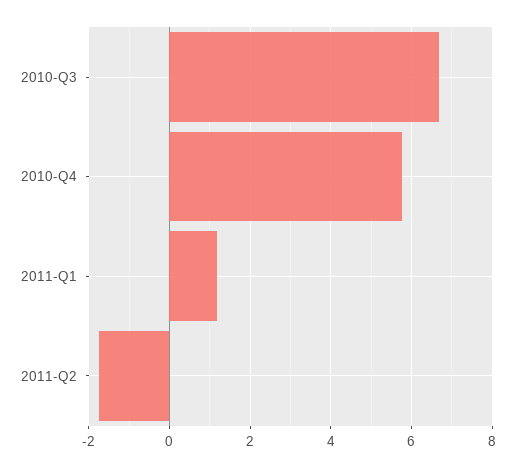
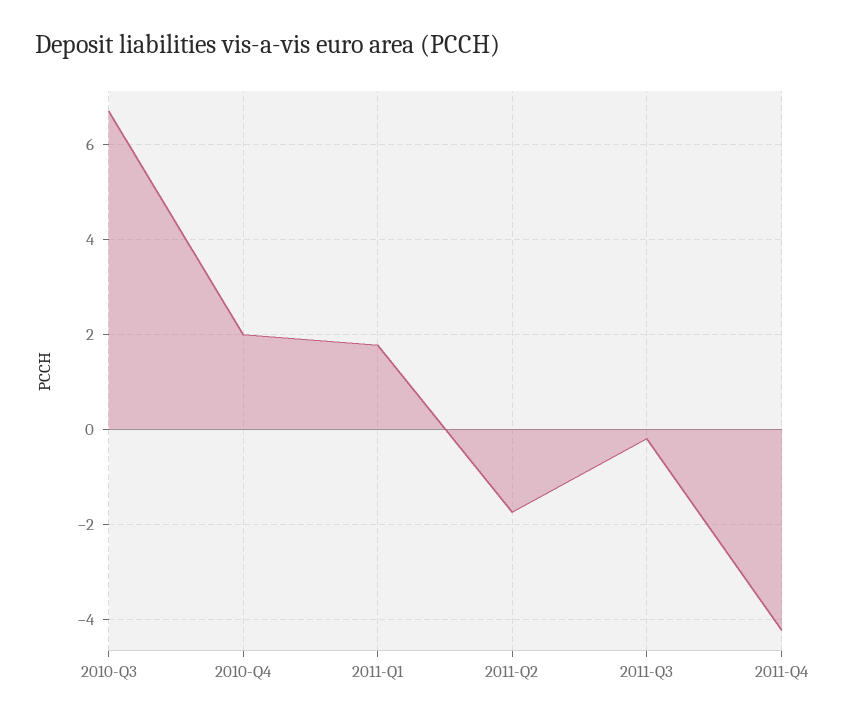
2010-Q4: 5.8 -> 2
2011-Q1: 1.2 -> 1.8
2011-Q3: none -> -0.2
2011-Q4: none -> -4.2

